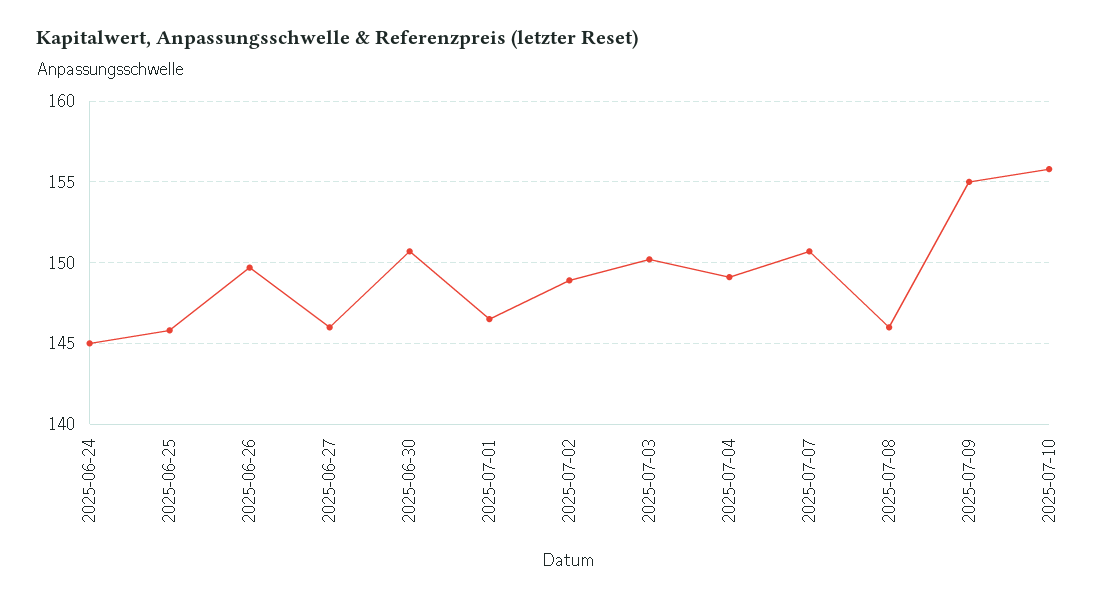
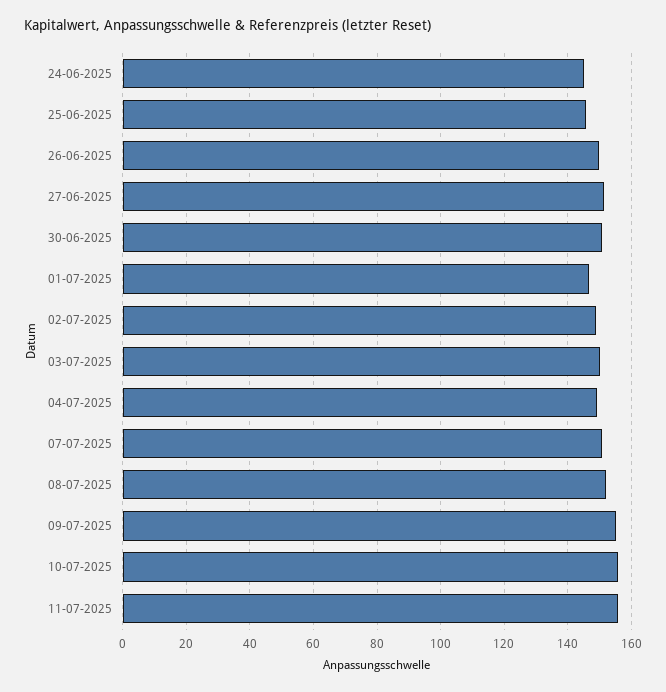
2025-06-27: 146 -> 152
2025-07-08: 146 -> 152
11-07-2025: none -> 156

